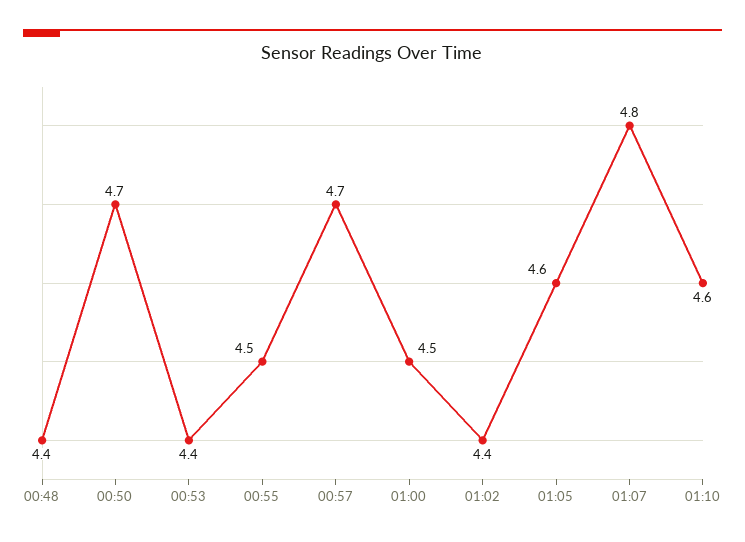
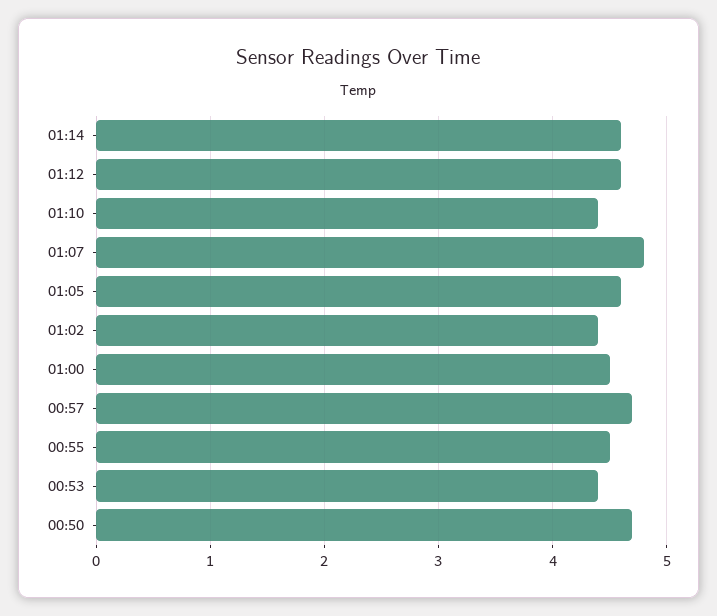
00:48: 4.4 -> none
01:10: 4.6 -> 4.4
01:14: none -> 4.6
01:12: none -> 4.6

